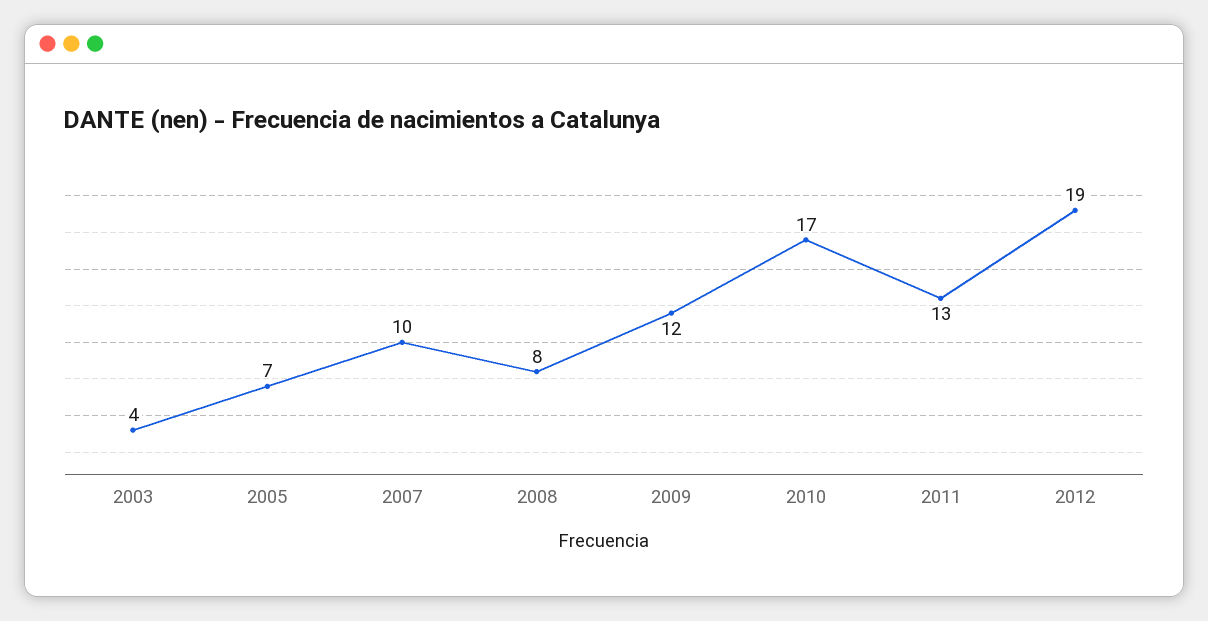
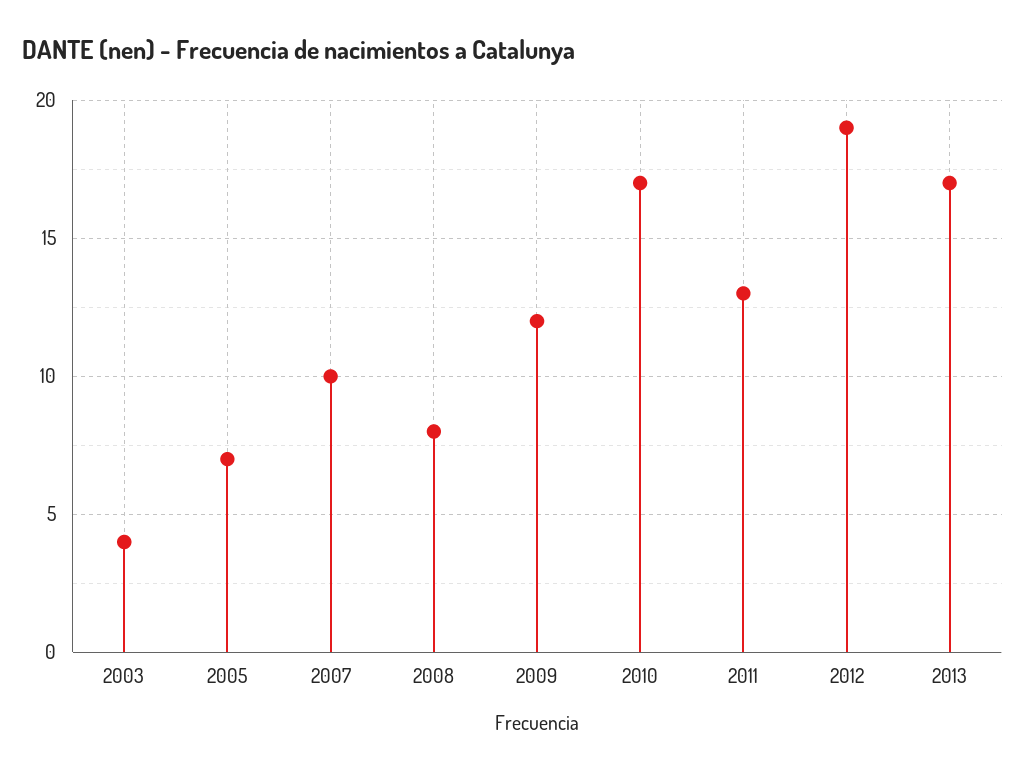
2013: none -> 17

